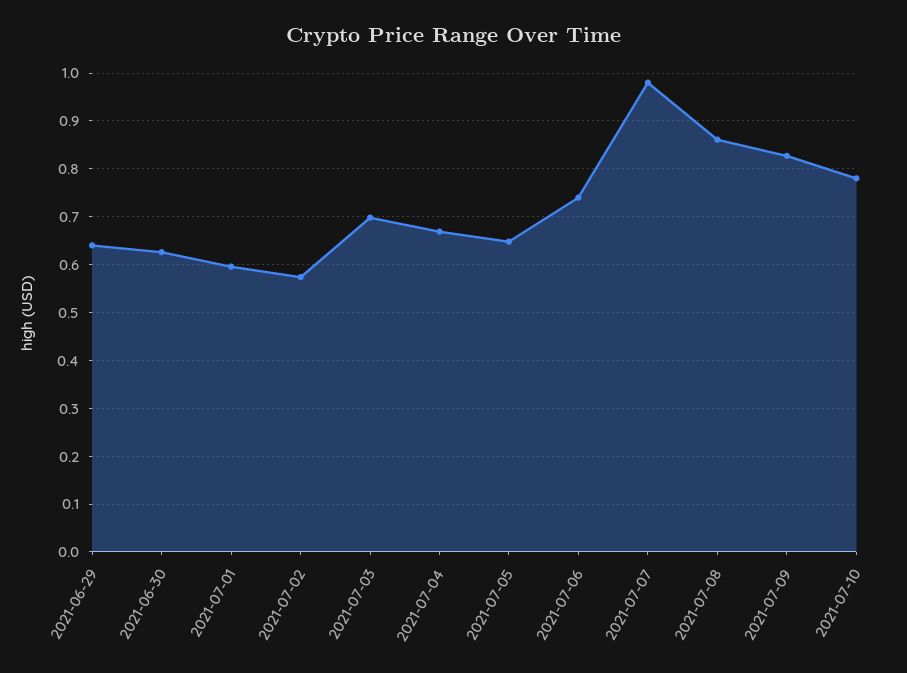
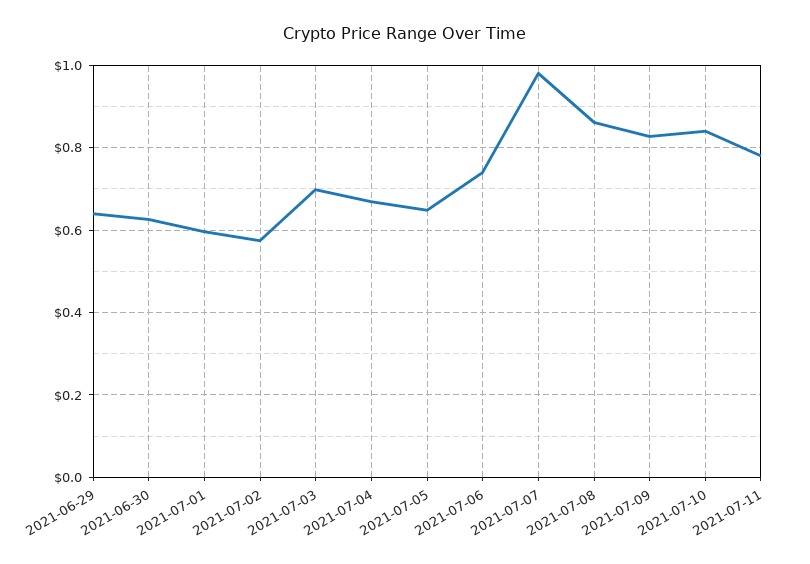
2021-07-10: 0.78 -> 0.84
2021-07-11: none -> 0.78

